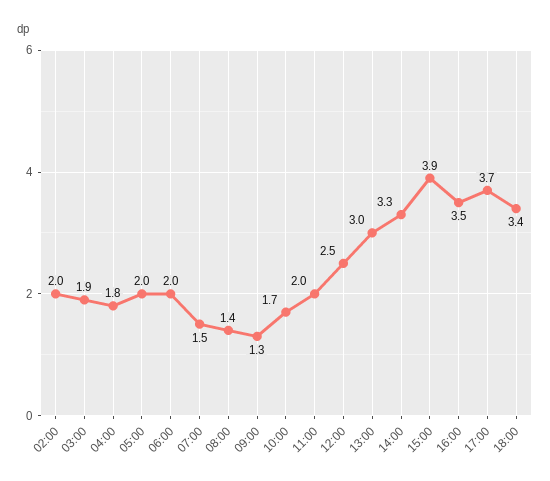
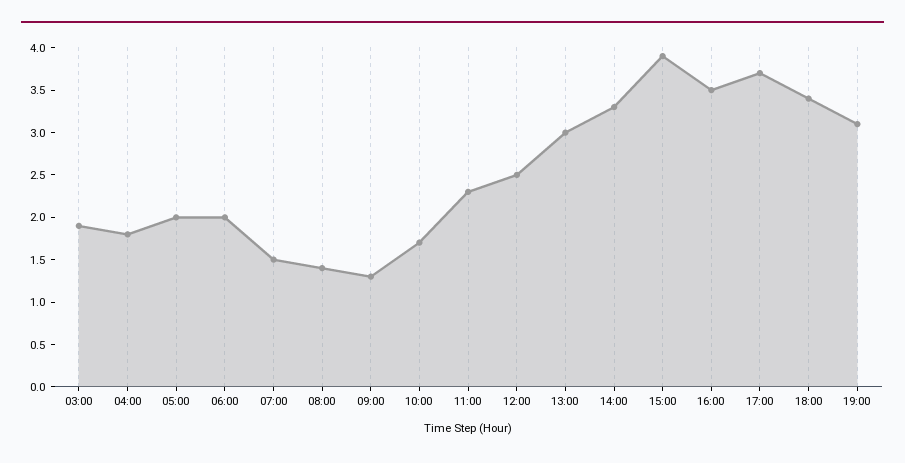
02:00: 2 -> none
11:00: 2 -> 2.3
19:00: none -> 3.1

